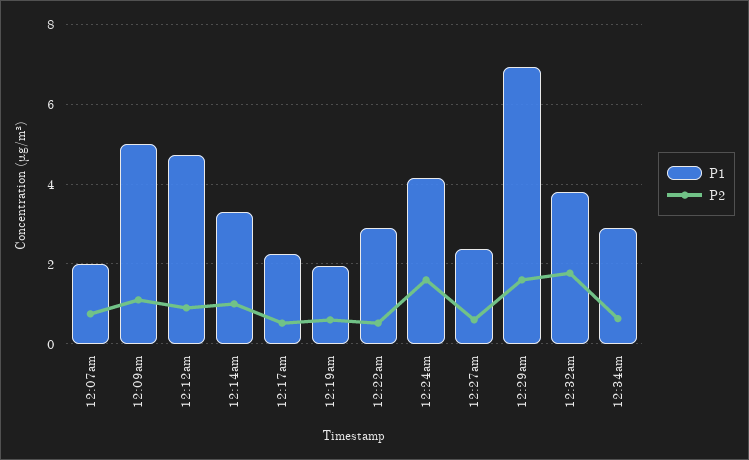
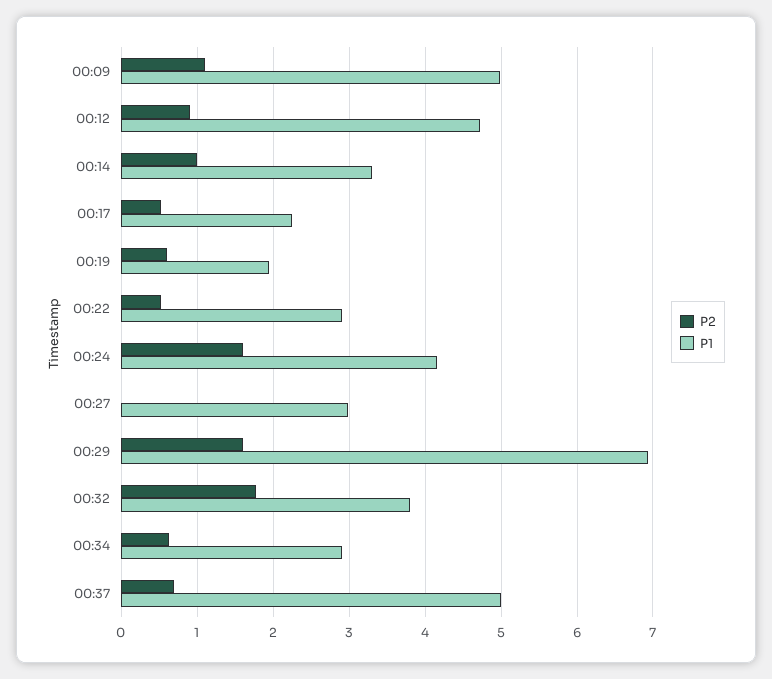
P1, 12:07am: 2 -> none
P2, 12:07am: 0.8 -> none
P1, 12:27am: 2.4 -> 3
P2, 12:27am: 0.6 -> 0
P2, 00:37: none -> 0.7
P1, 00:37: none -> 5

